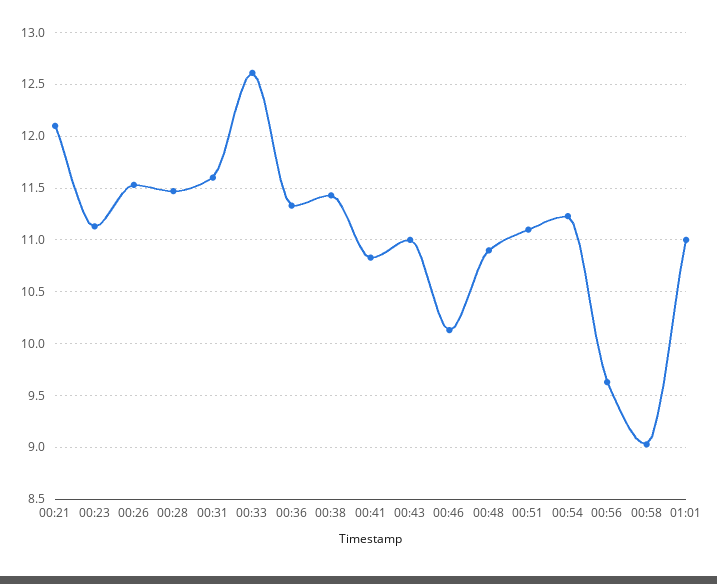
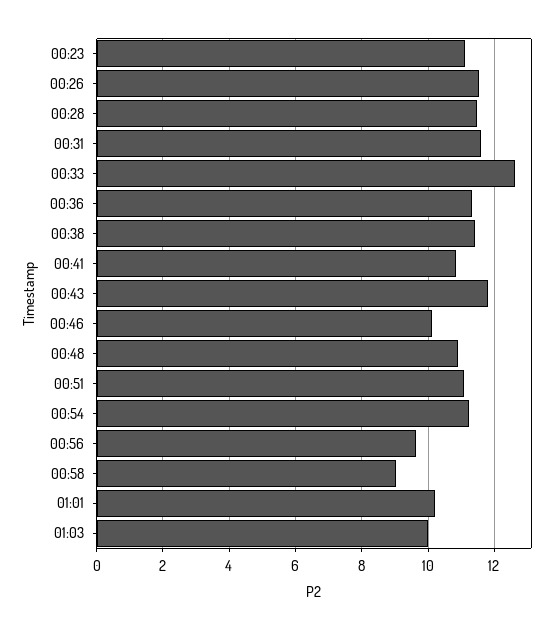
00:21: 12.1 -> none
00:43: 11 -> 11.8
01:01: 11 -> 10.2
01:03: none -> 10

